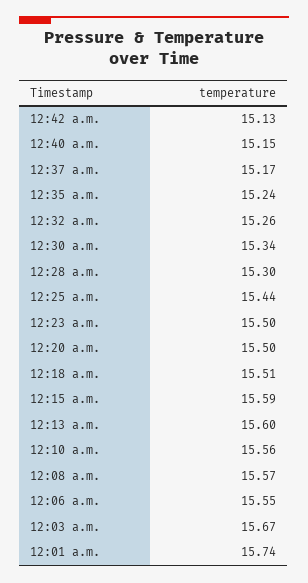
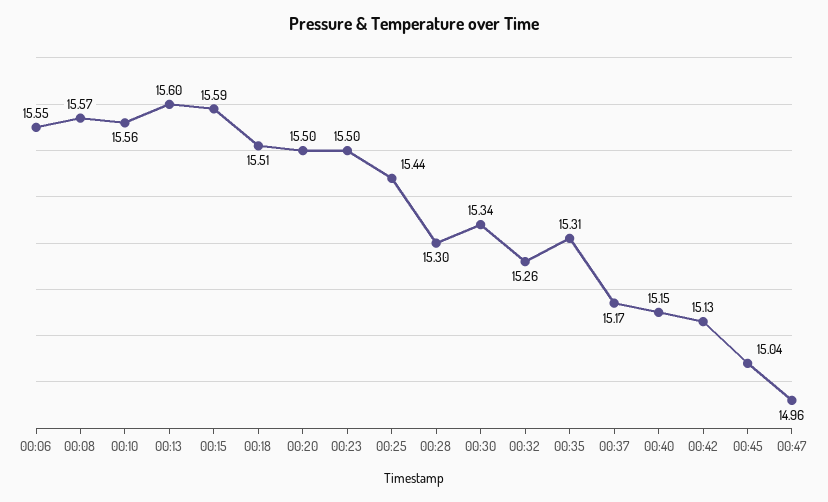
12:35 a.m.: 15.24 -> 15.31
12:03 a.m.: 15.67 -> none
12:01 a.m.: 15.74 -> none
00:45: none -> 15.04
00:47: none -> 14.96

